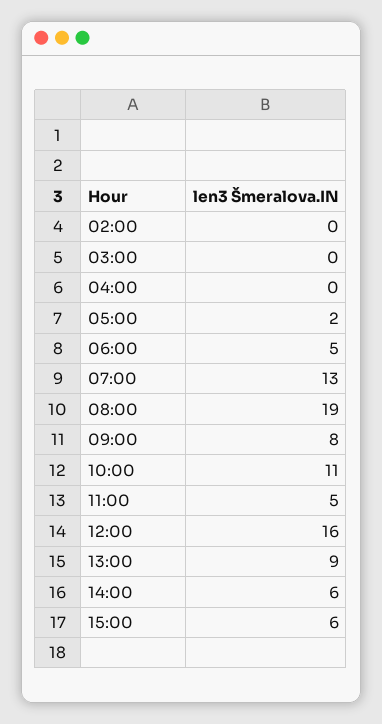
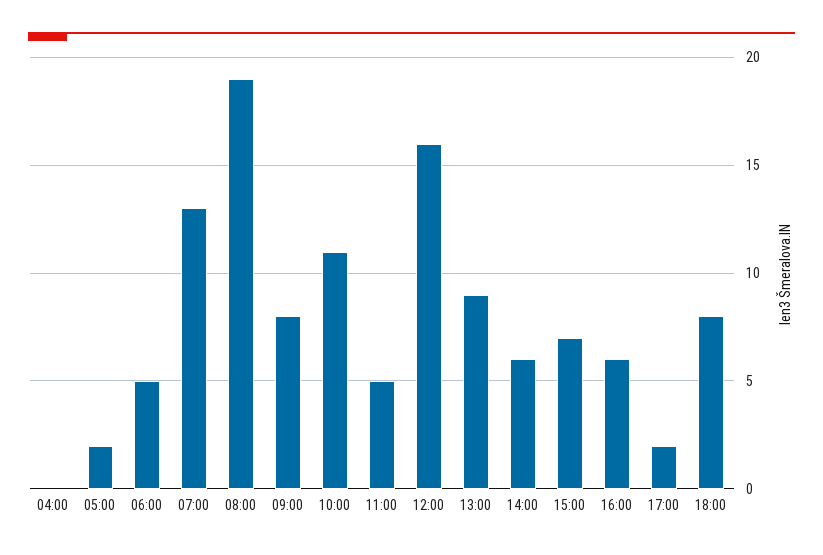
02:00: 0 -> none
03:00: 0 -> none
15:00: 6 -> 7
16:00: none -> 6
17:00: none -> 2
18:00: none -> 8

